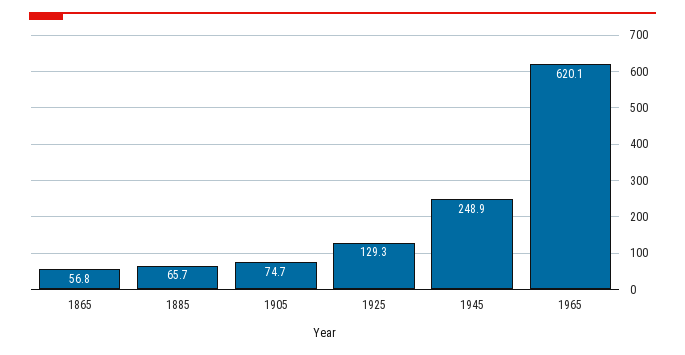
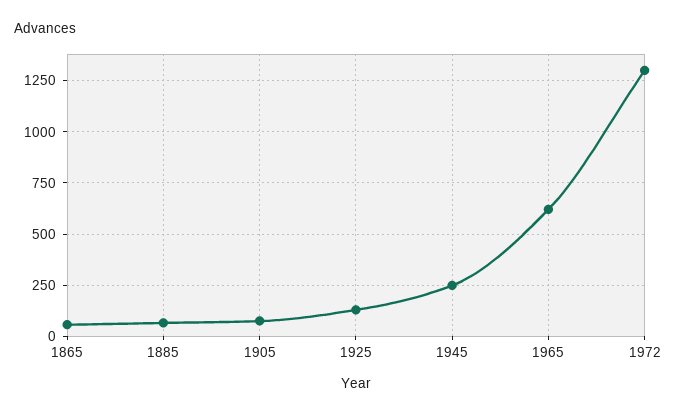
1972: none -> 1300

